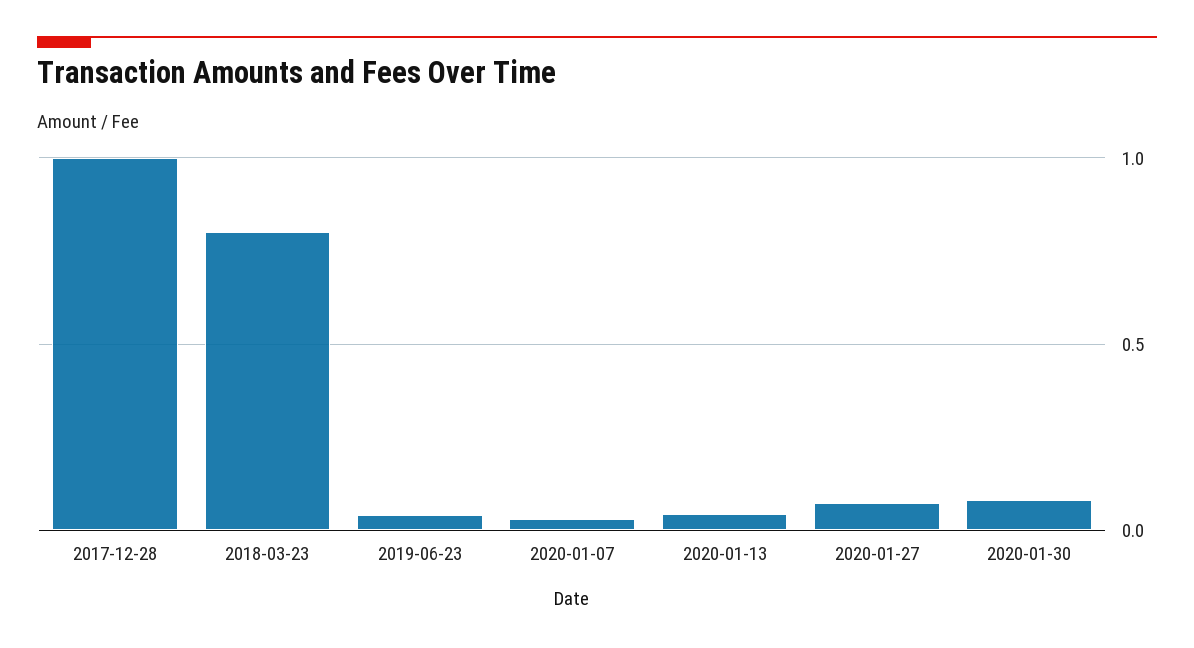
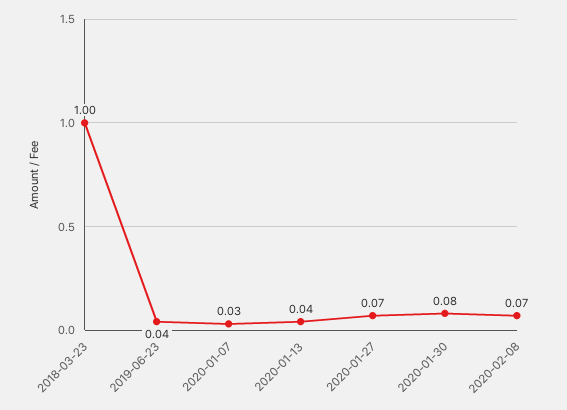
2017-12-28: 1 -> none
2018-03-23: 0.8 -> 1
2020-02-08: none -> 0.07

